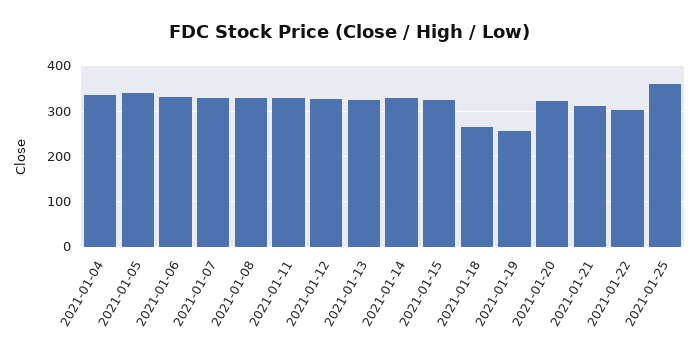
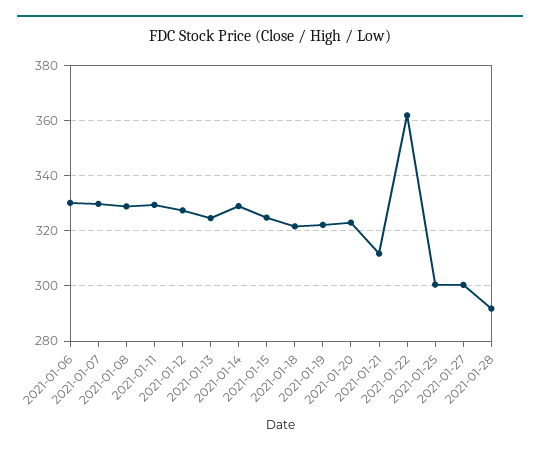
2021-01-04: 340 -> none
2021-01-05: 340 -> none
2021-01-18: 260 -> 322.5
2021-01-19: 260 -> 322.5
2021-01-22: 300 -> 362.5
2021-01-25: 360 -> 300
2021-01-27: none -> 300
2021-01-28: none -> 292.5

